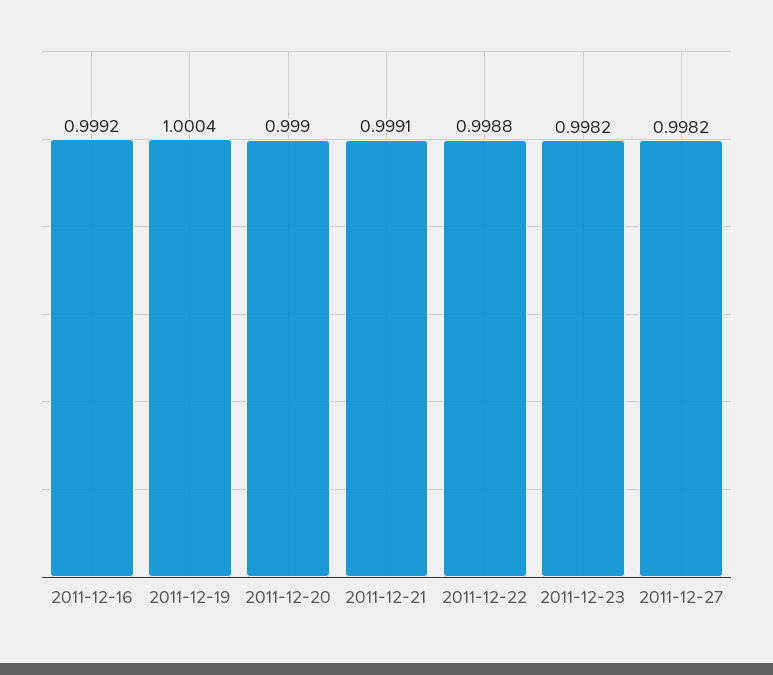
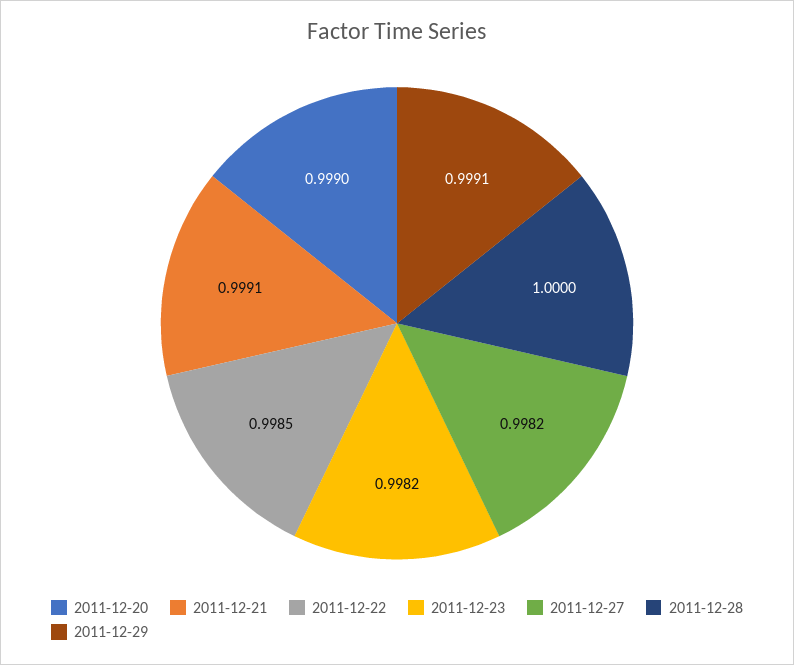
2011-12-16: 0.9992 -> none
2011-12-19: 1.0004 -> none
2011-12-22: 0.9988 -> 0.9985
2011-12-28: none -> 1
2011-12-29: none -> 0.9991

